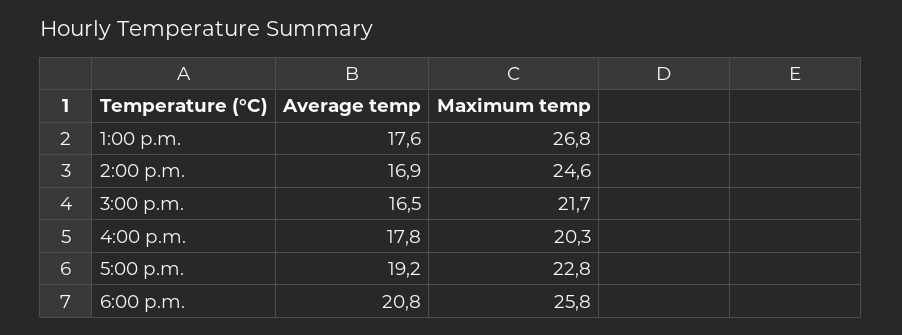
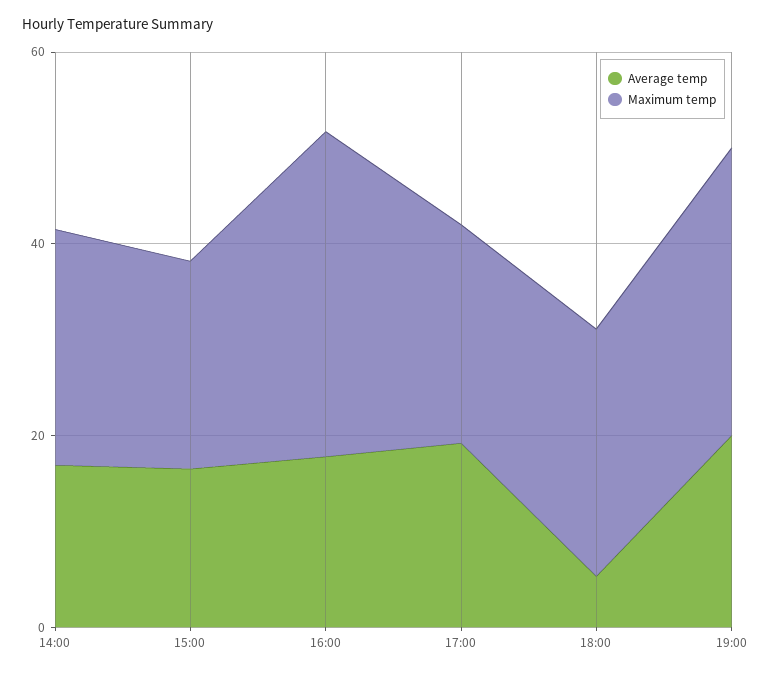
Average temp, 1:00 p.m.: 17.6 -> none
Maximum temp, 1:00 p.m.: 26.8 -> none
Maximum temp, 4:00 p.m.: 20.3 -> 35
Average temp, 6:00 p.m.: 20.8 -> 5
Average temp, 19:00: none -> 20
Maximum temp, 19:00: none -> 30

